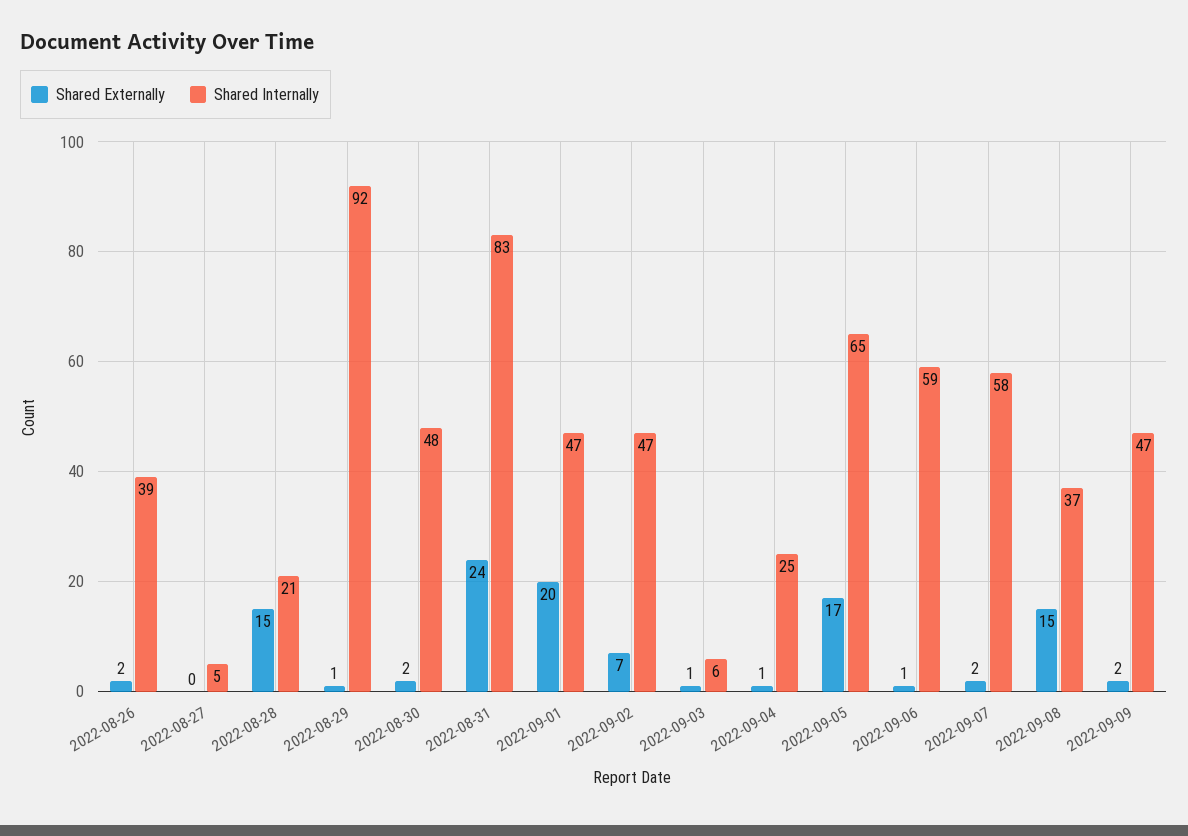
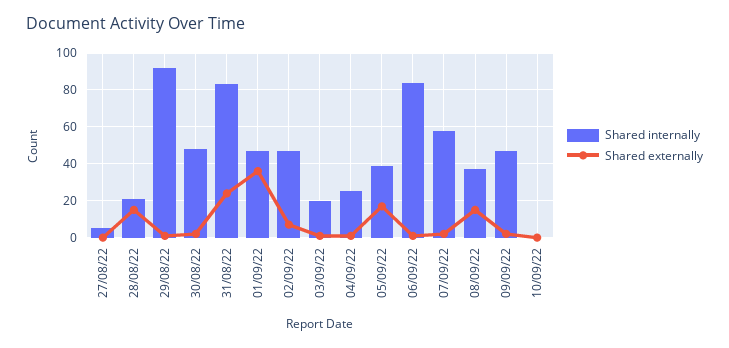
Shared Externally, 2022-08-26: 2 -> none
Shared Internally, 2022-08-26: 39 -> none
Shared Externally, 2022-09-01: 20 -> 35
Shared Internally, 2022-09-03: 6 -> 20
Shared Internally, 2022-09-05: 65 -> 40
Shared Internally, 2022-09-06: 59 -> 85
Shared Internally, 10/09/22: none -> 0
Shared Externally, 10/09/22: none -> 0

